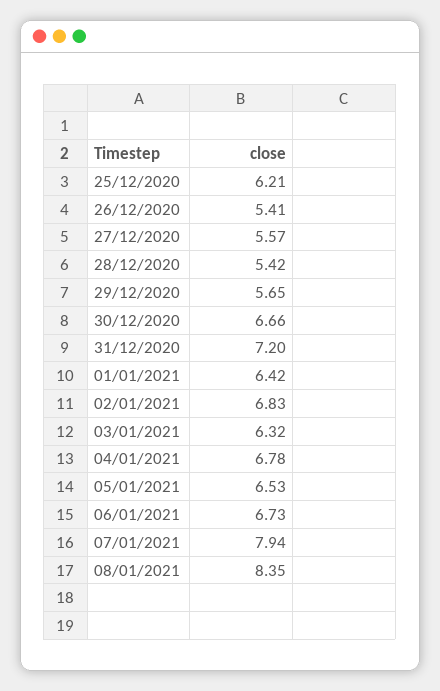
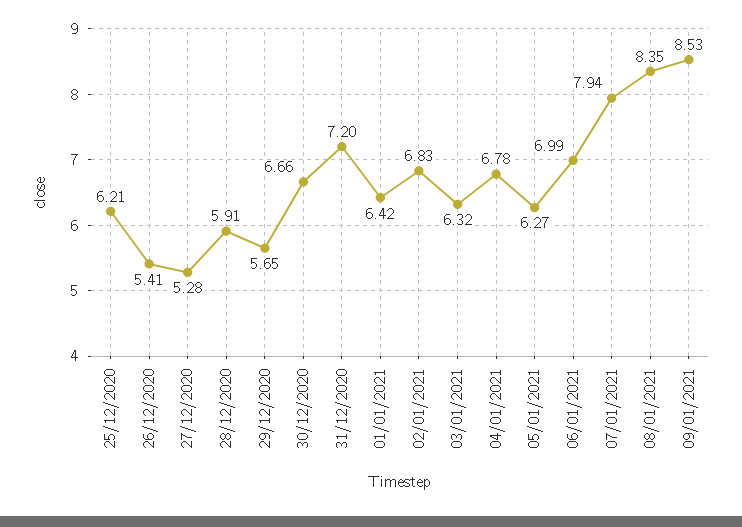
27/12/2020: 5.57 -> 5.28
28/12/2020: 5.42 -> 5.91
05/01/2021: 6.53 -> 6.27
06/01/2021: 6.73 -> 6.99
09/01/2021: none -> 8.53

